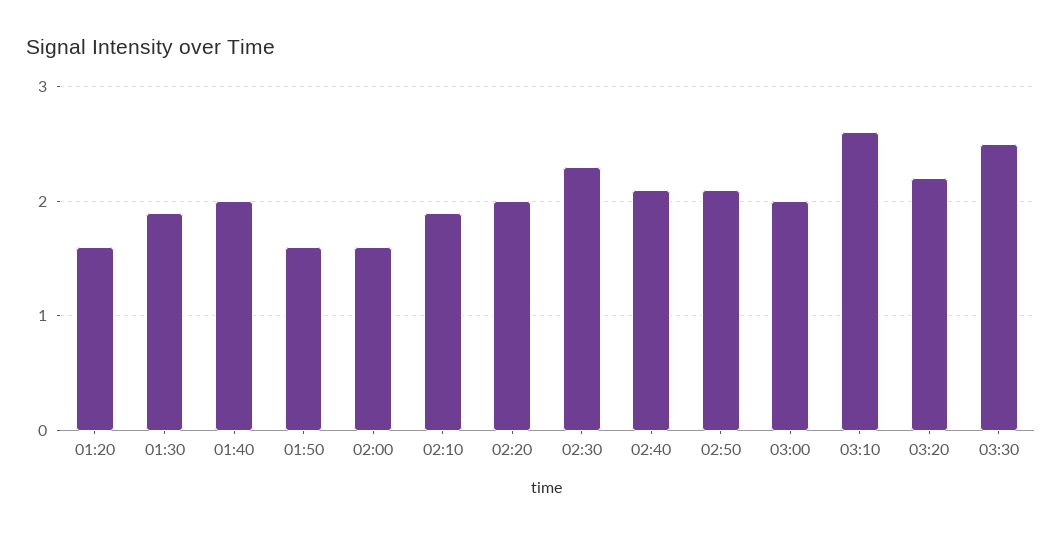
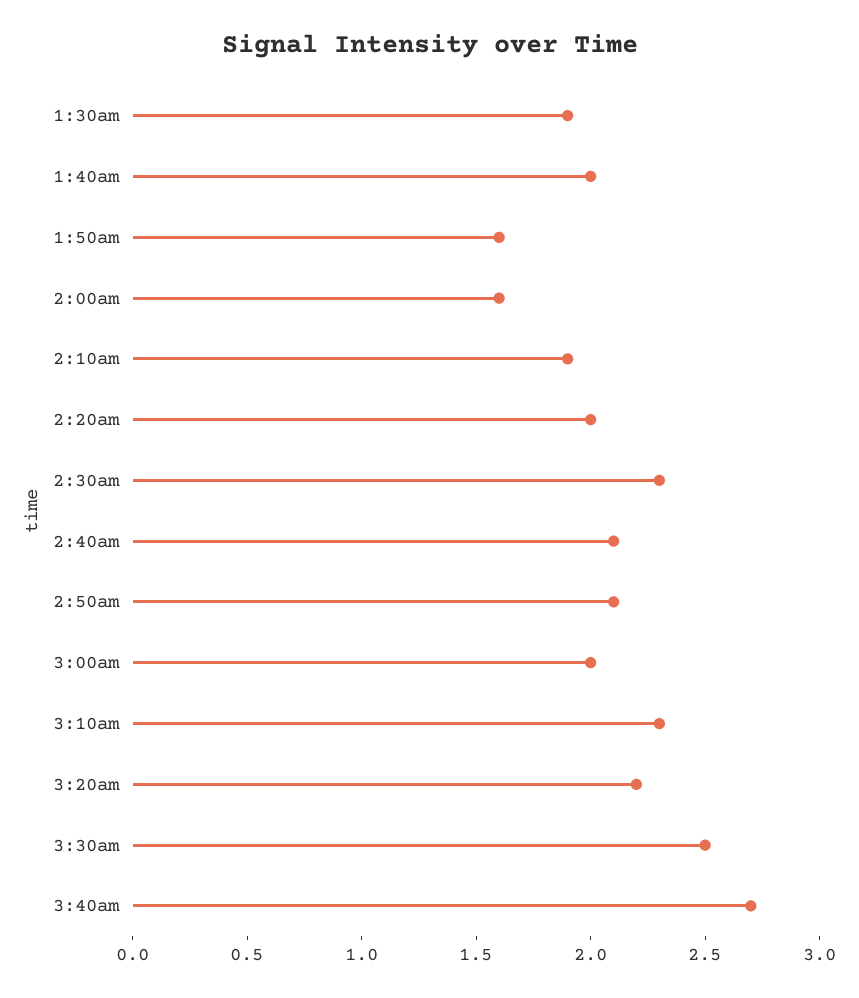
01:20: 1.6 -> none
03:10: 2.6 -> 2.3
3:40am: none -> 2.7

